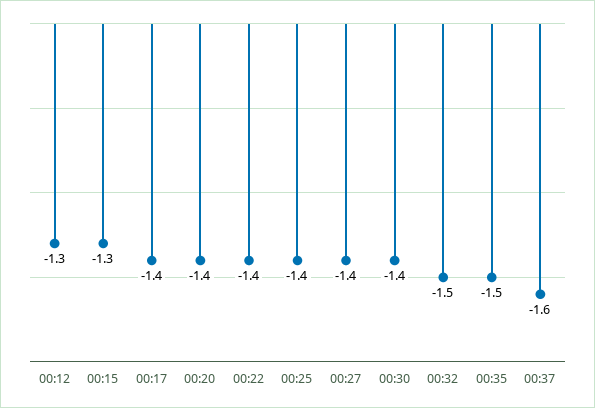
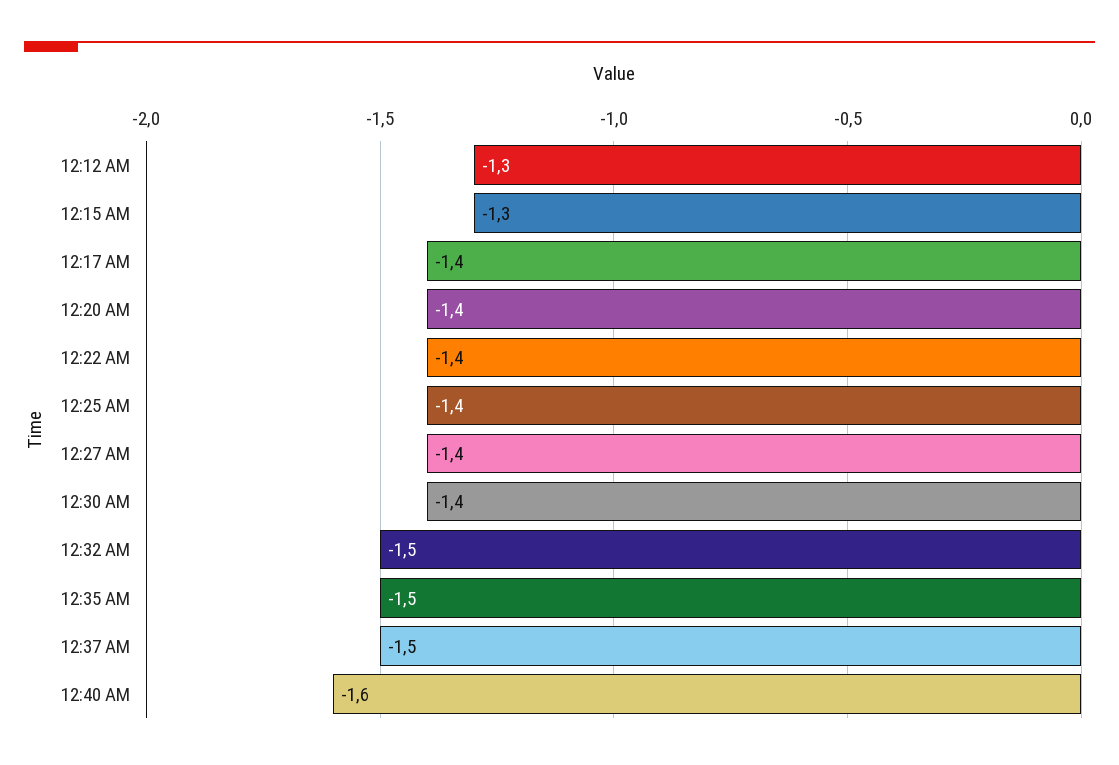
00:37: -1.6 -> -1.5
12:40 AM: none -> -1.6

